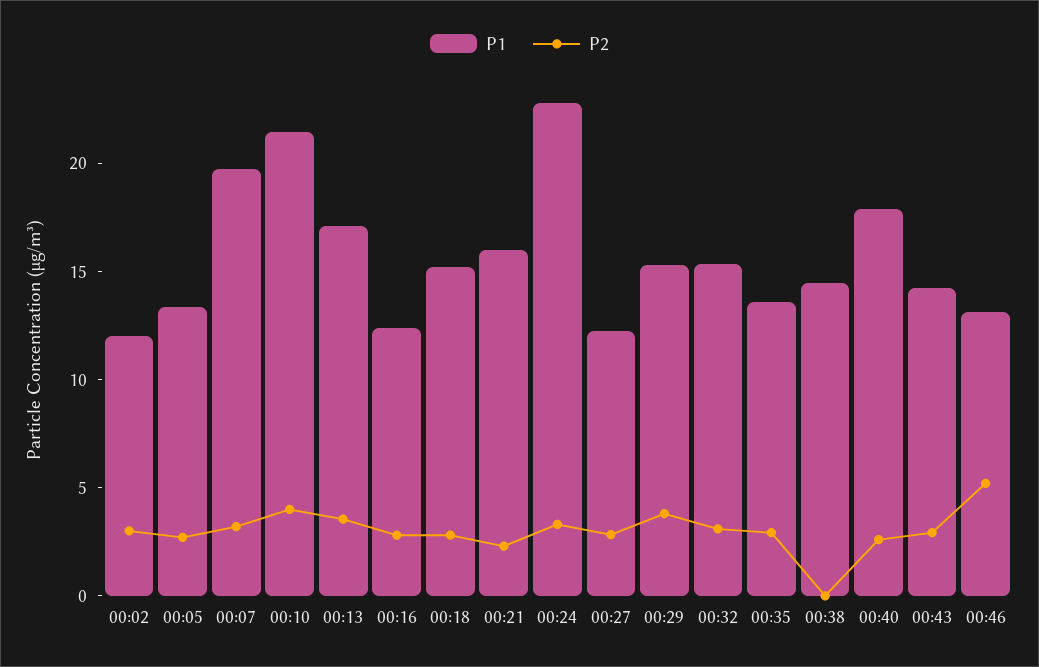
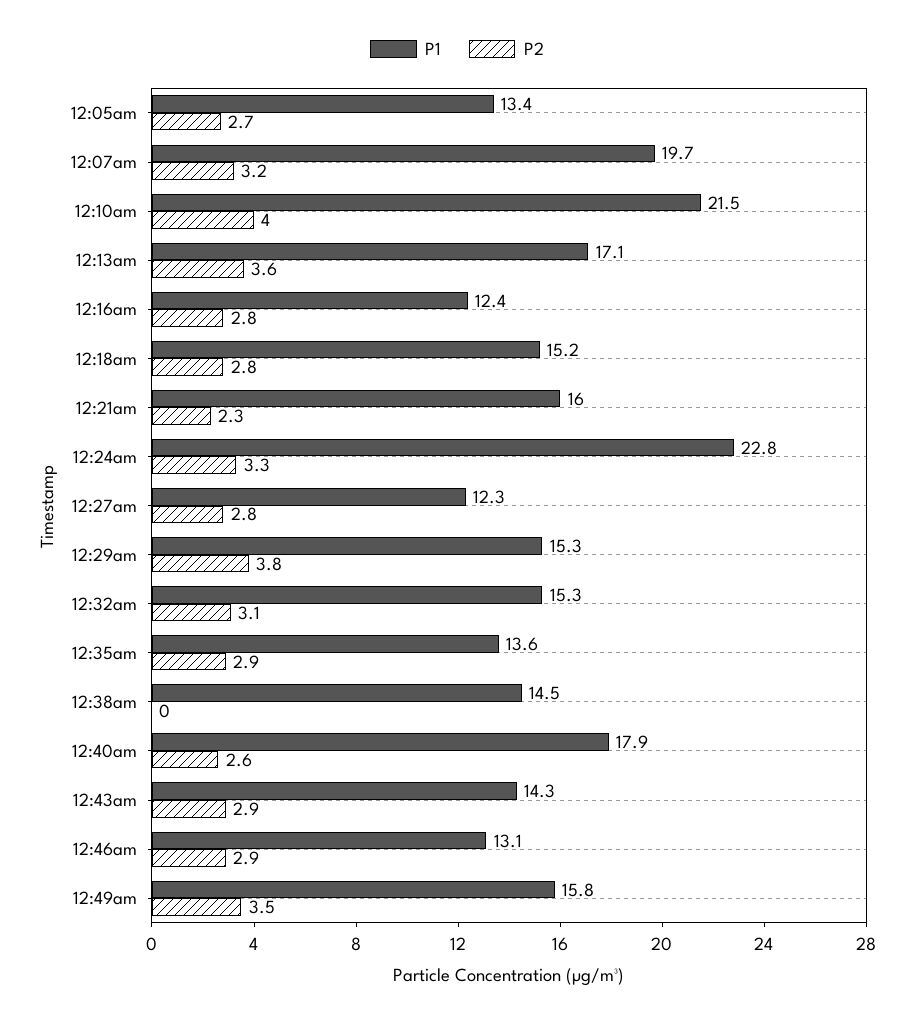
P1, 00:02: 12 -> none
P2, 00:02: 3 -> none
P2, 00:46: 5 -> 2.9
P1, 12:49am: none -> 15.8
P2, 12:49am: none -> 3.5

